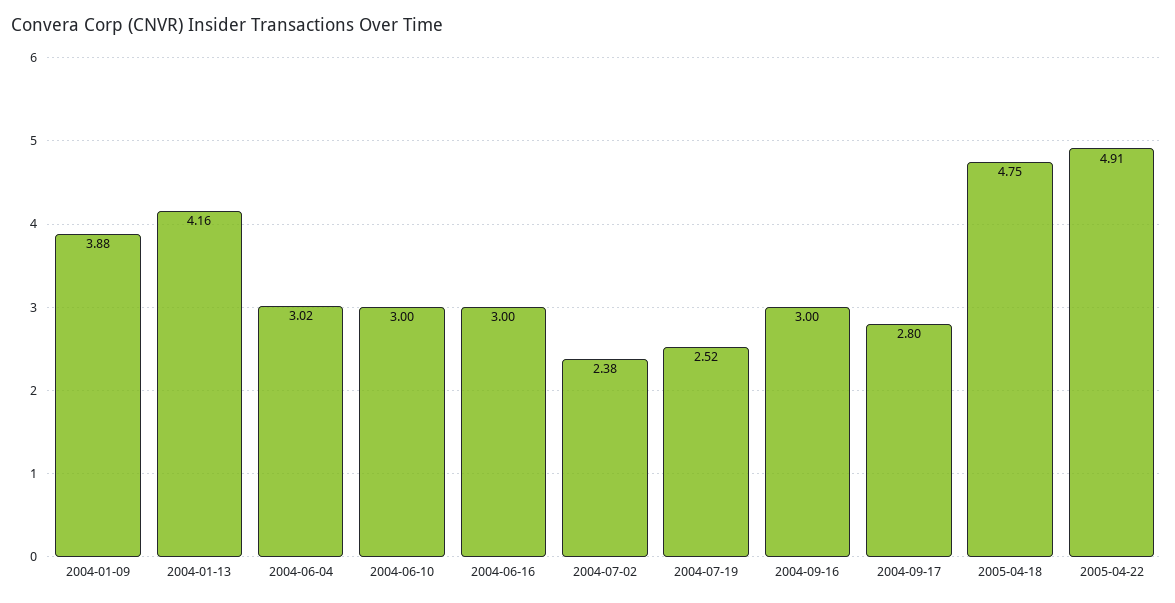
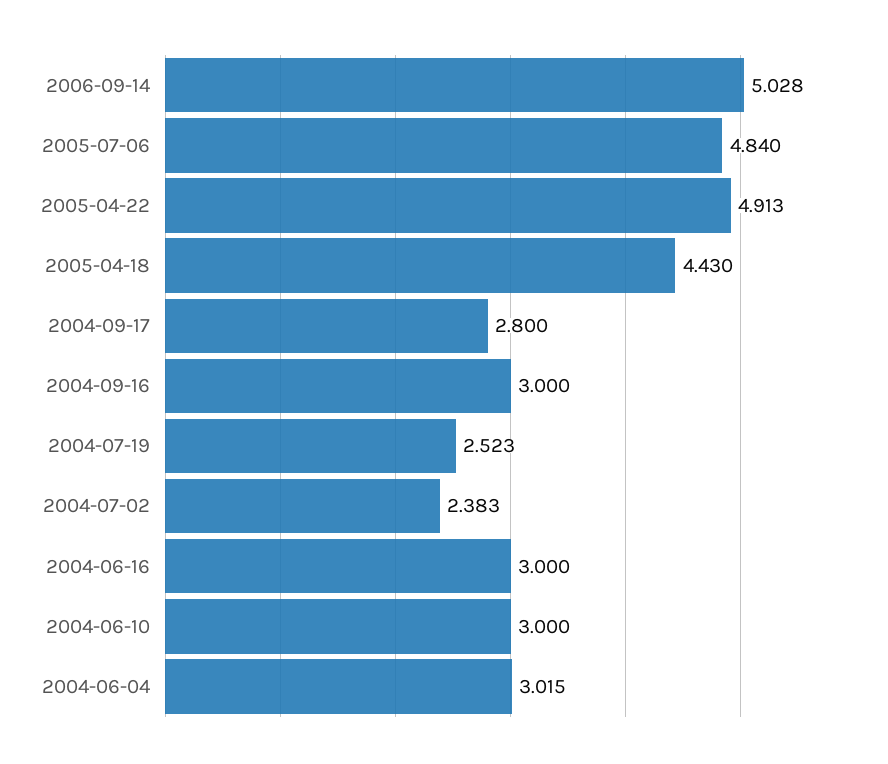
2004-01-09: 3.88 -> none
2004-01-13: 4.16 -> none
2005-04-18: 4.75 -> 4.43
2006-09-14: none -> 5.028
2005-07-06: none -> 4.84

